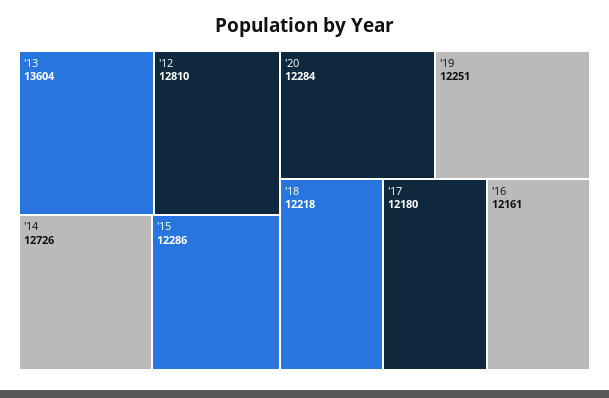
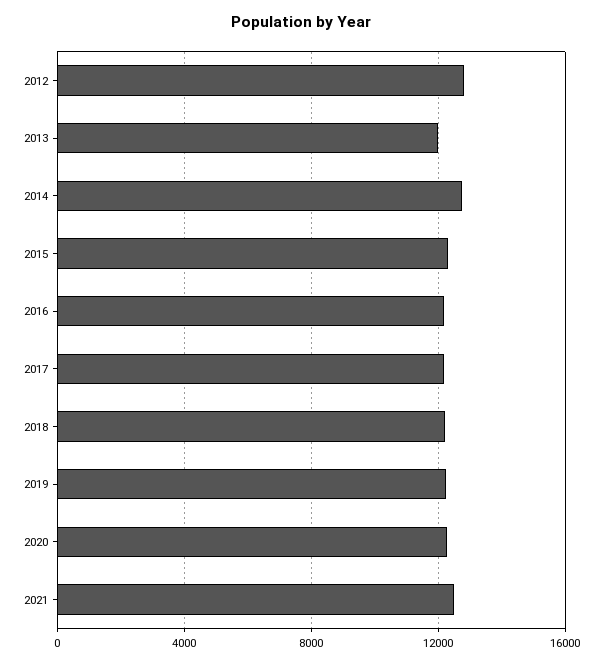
'13: 13604 -> 12000
2021: none -> 12500

